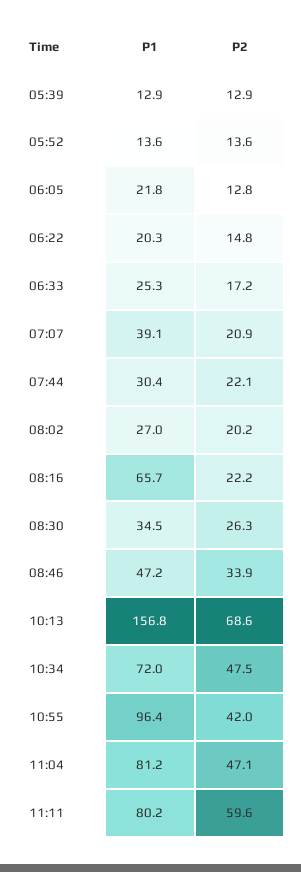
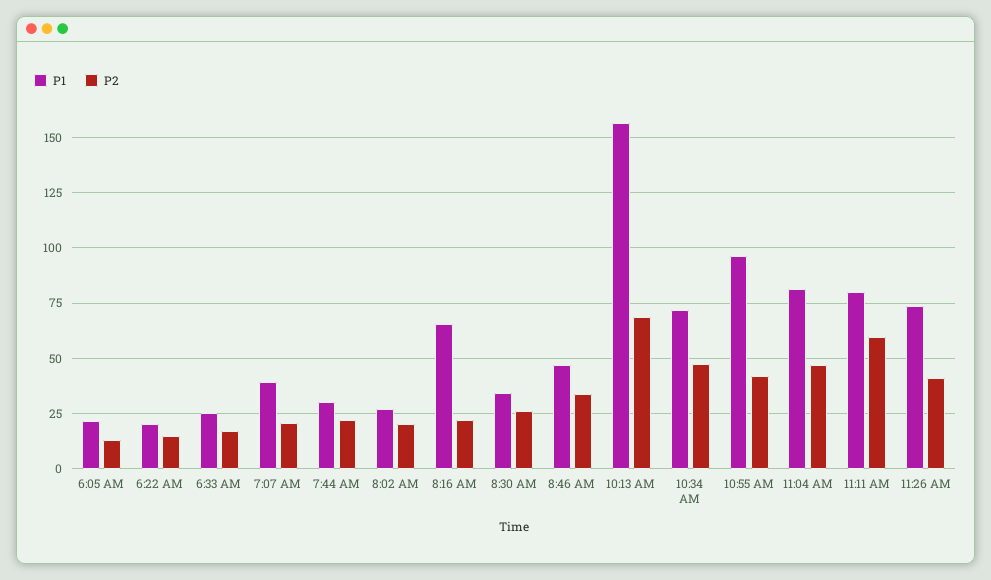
P1, 05:39: 12.9 -> none
P2, 05:39: 12.9 -> none
P1, 05:52: 13.6 -> none
P2, 05:52: 13.6 -> none
P1, 11:26 AM: none -> 75
P2, 11:26 AM: none -> 40

